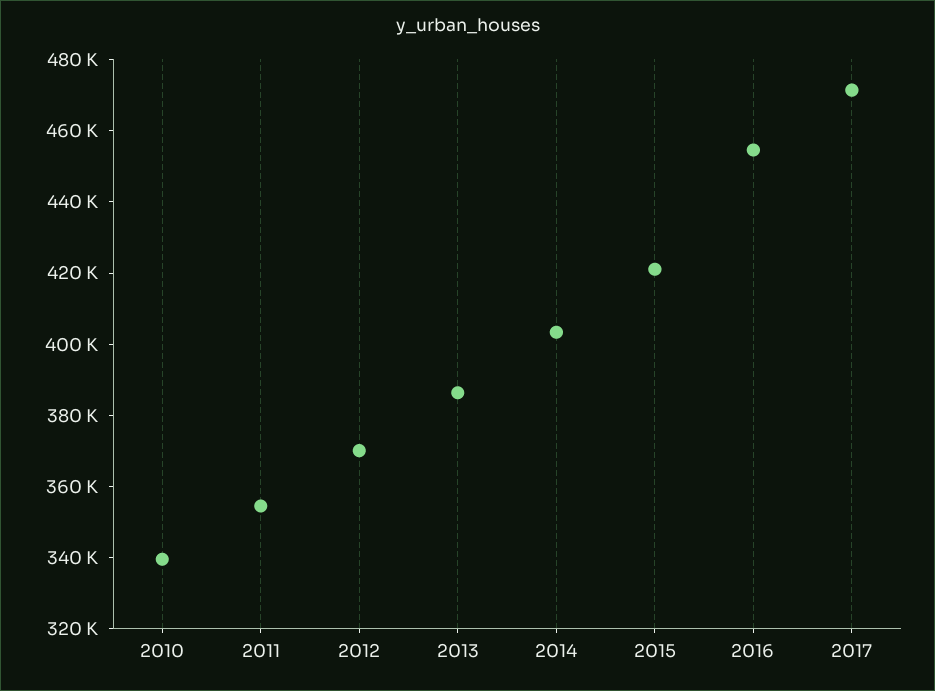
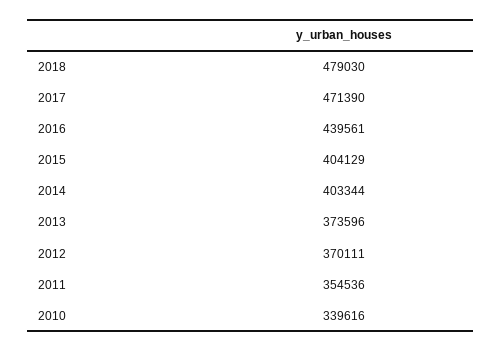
2013: 385000 -> 373596
2015: 420000 -> 404129
2016: 455000 -> 439561
2018: none -> 479030

